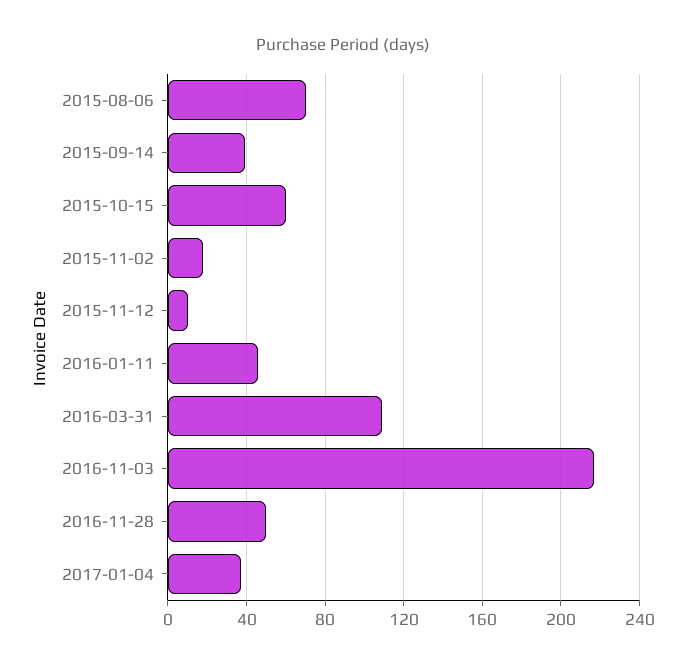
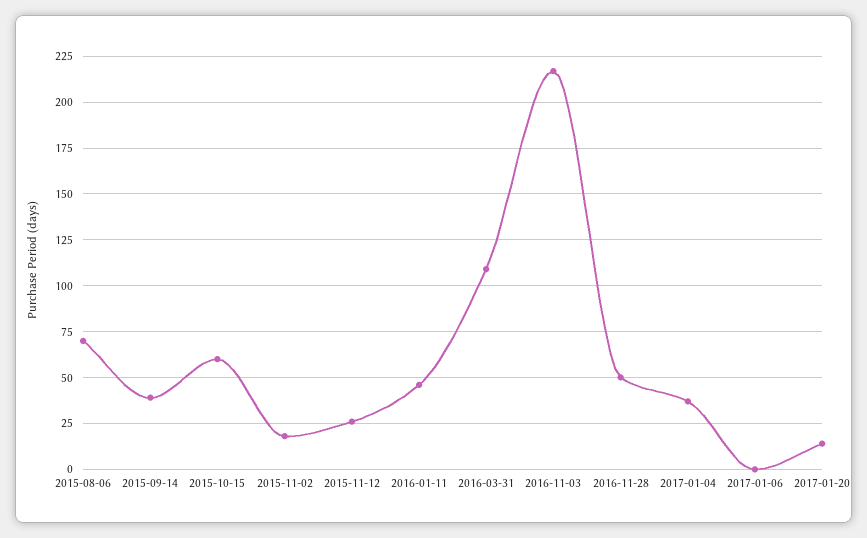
2015-11-12: 10 -> 25
2017-01-06: none -> 0
2017-01-20: none -> 15

